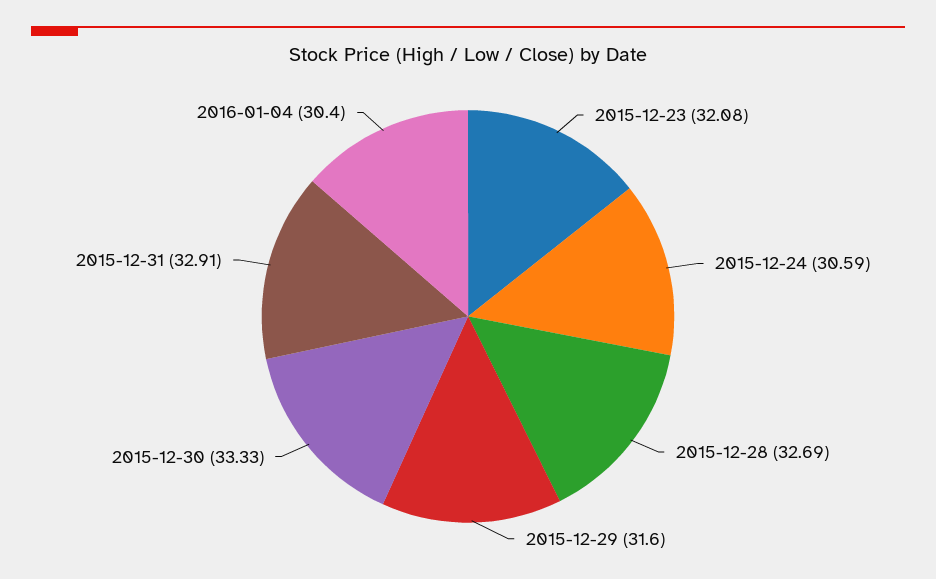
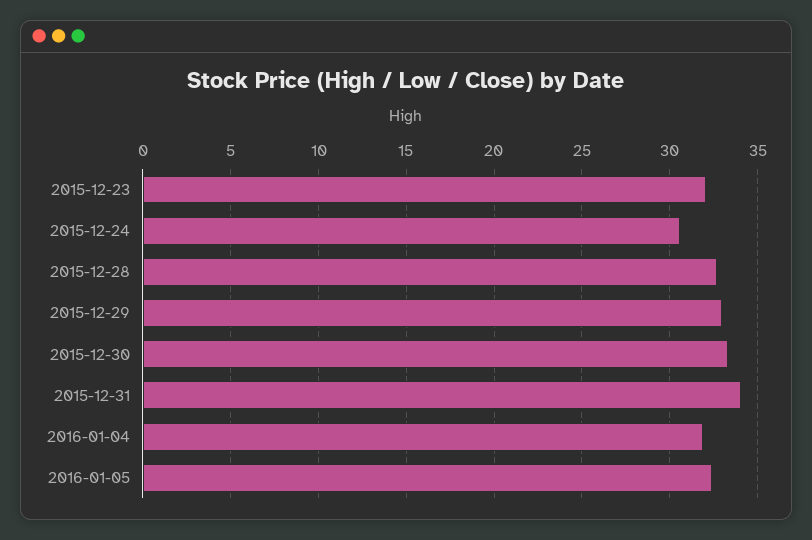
2015-12-29: 31.6 -> 33
2015-12-31: 32.91 -> 34
2016-01-04: 30.4 -> 32
2016-01-05: none -> 32.5

